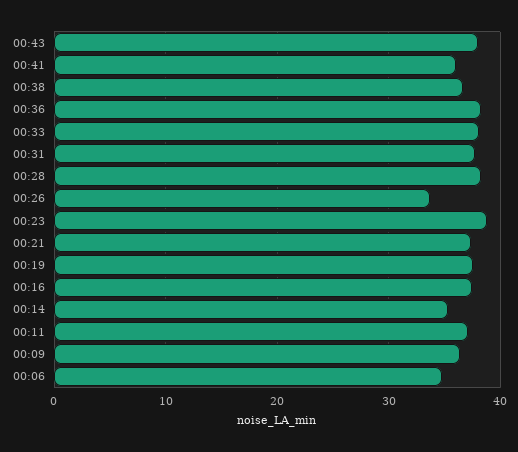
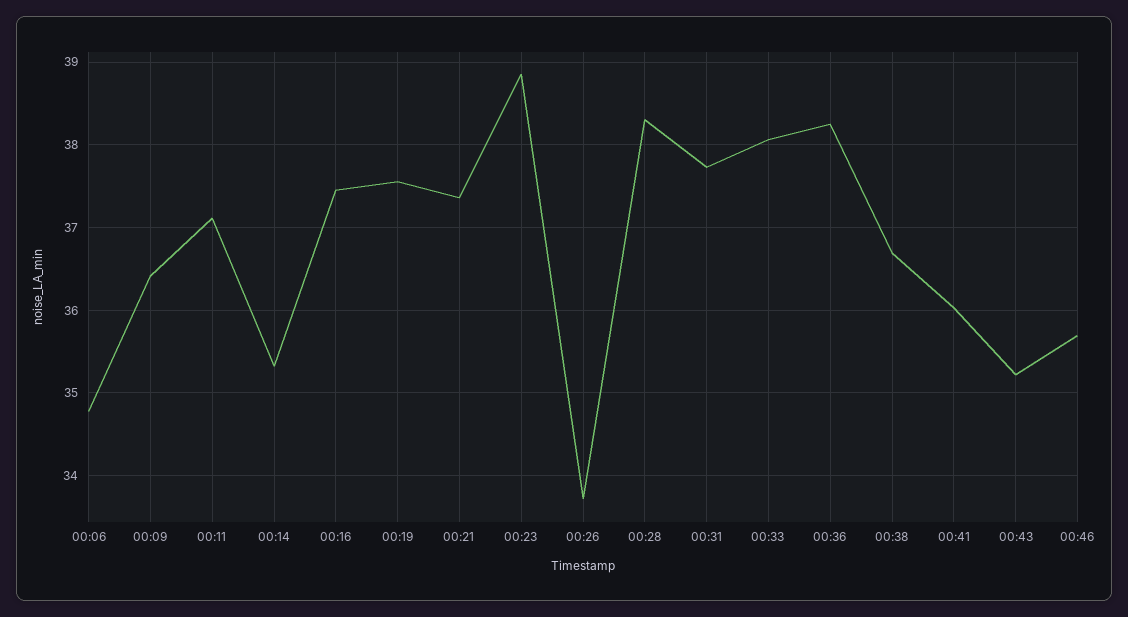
00:43: 38 -> 35.2
00:46: none -> 35.7

